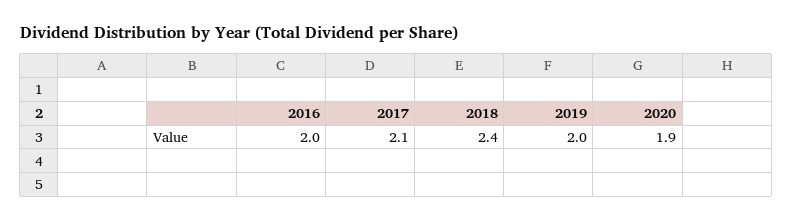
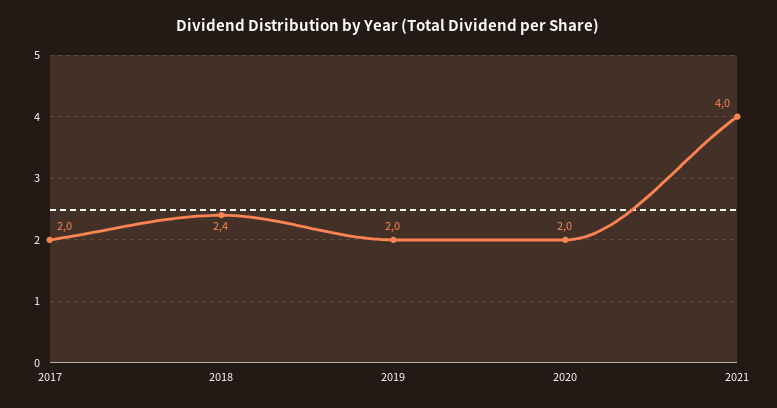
2016: 2 -> none
2017: 2.1 -> 2
2020: 1.9 -> 2
2021: none -> 4

